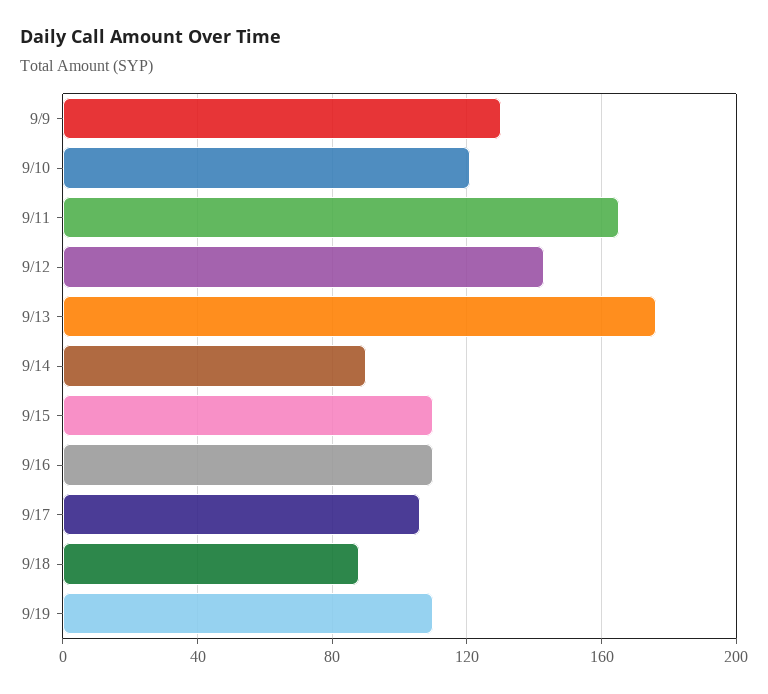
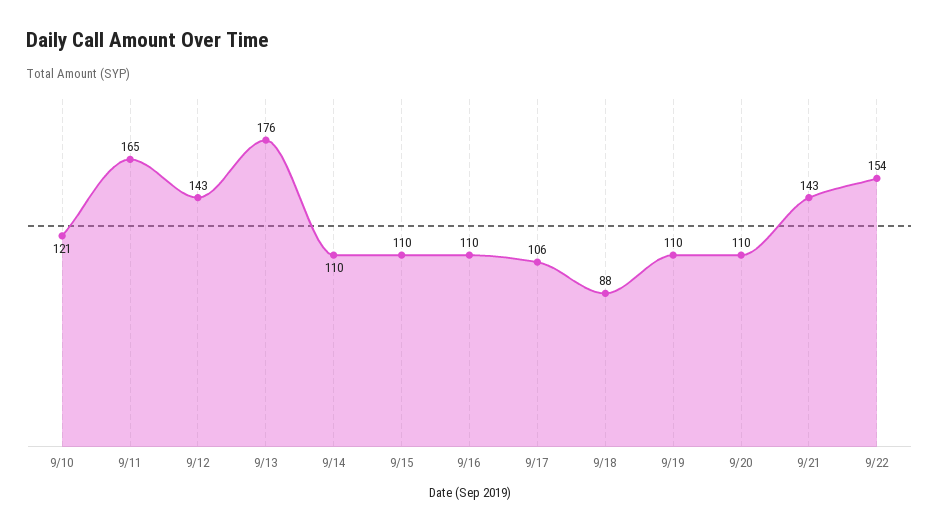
9/9: 130 -> none
9/14: 90 -> 110
9/20: none -> 110
9/21: none -> 143
9/22: none -> 154

